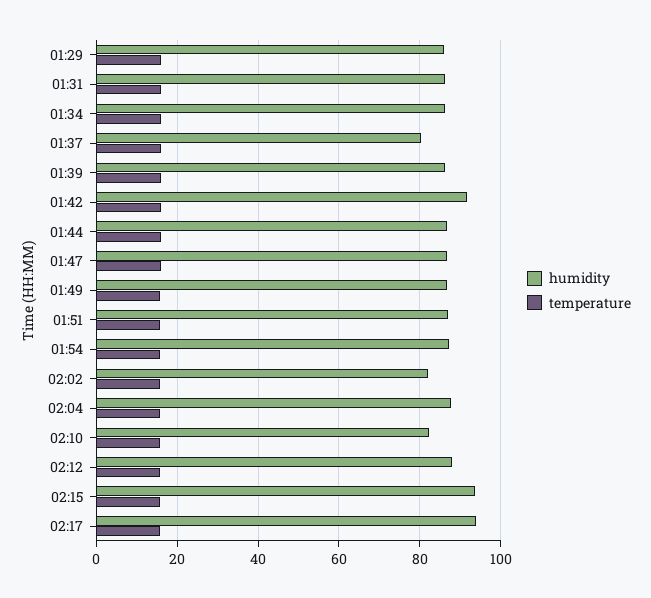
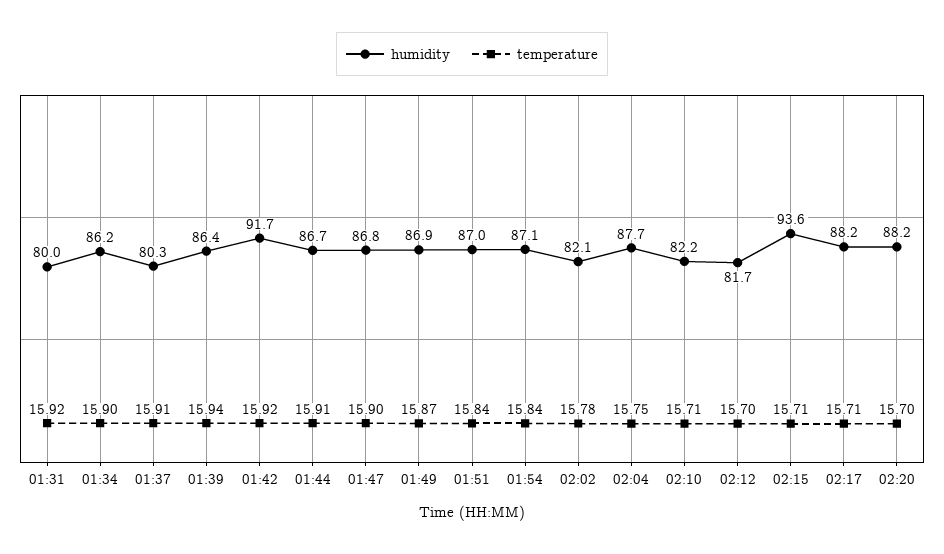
humidity, 01:29: 86 -> none
temperature, 01:29: 16 -> none
humidity, 01:31: 86 -> 80
humidity, 02:12: 88 -> 81.7
humidity, 02:17: 94 -> 88.2
humidity, 02:20: none -> 88.2
temperature, 02:20: none -> 15.7

